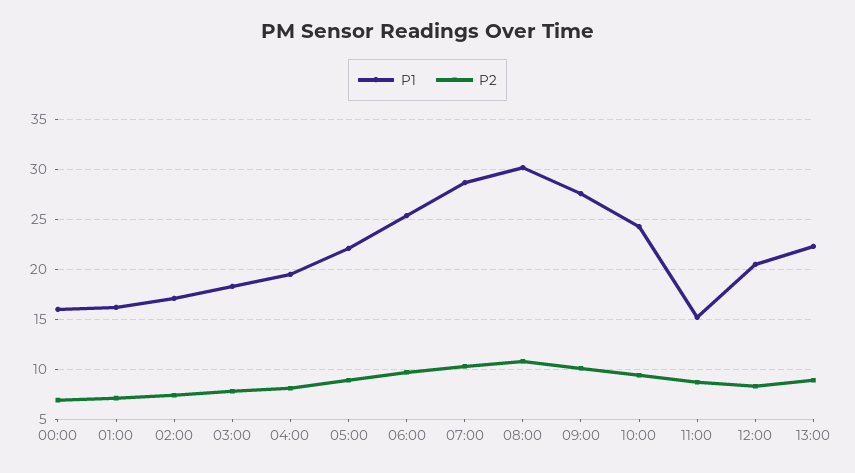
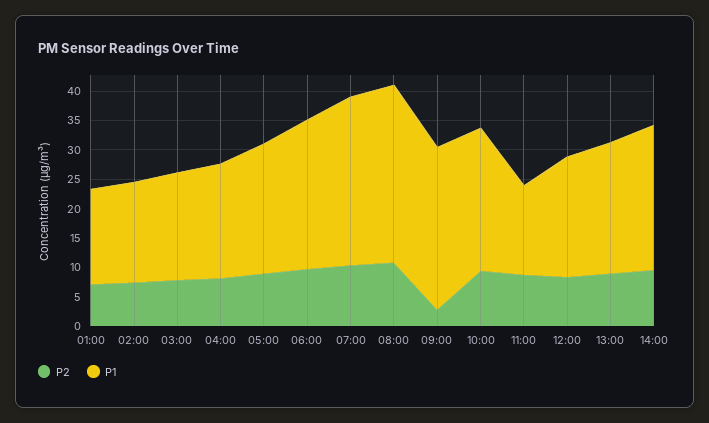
P1, 00:00: 16 -> none
P2, 00:00: 7 -> none
P2, 09:00: 10 -> 2.5
P2, 14:00: none -> 10
P1, 14:00: none -> 25

